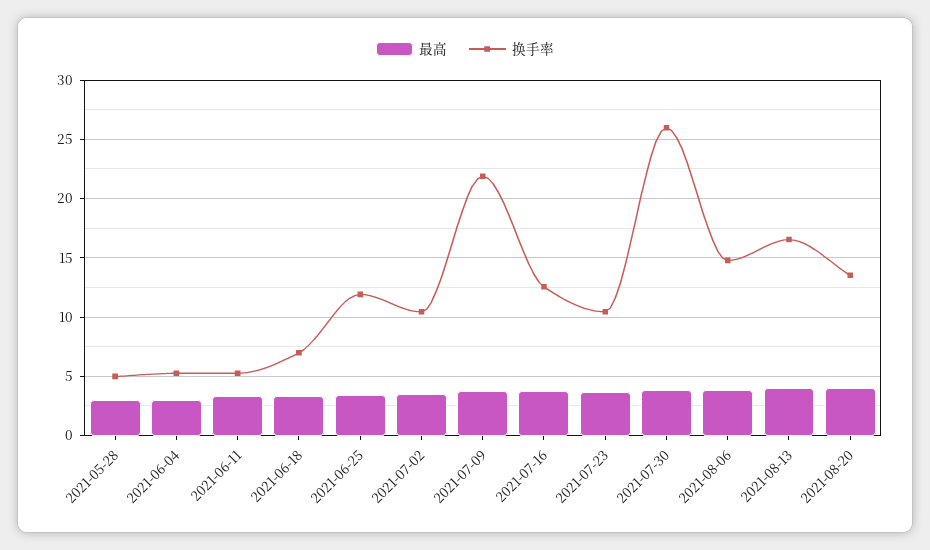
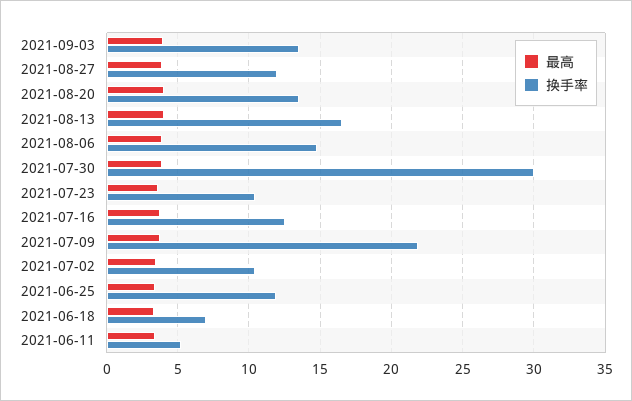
最高, 2021-05-28: 3 -> none
换手率, 2021-05-28: 5 -> none
最高, 2021-06-04: 3 -> none
换手率, 2021-06-04: 5 -> none
换手率, 2021-07-30: 26 -> 30
最高, 2021-09-03: none -> 4
换手率, 2021-09-03: none -> 13.5
最高, 2021-08-27: none -> 4
换手率, 2021-08-27: none -> 12

